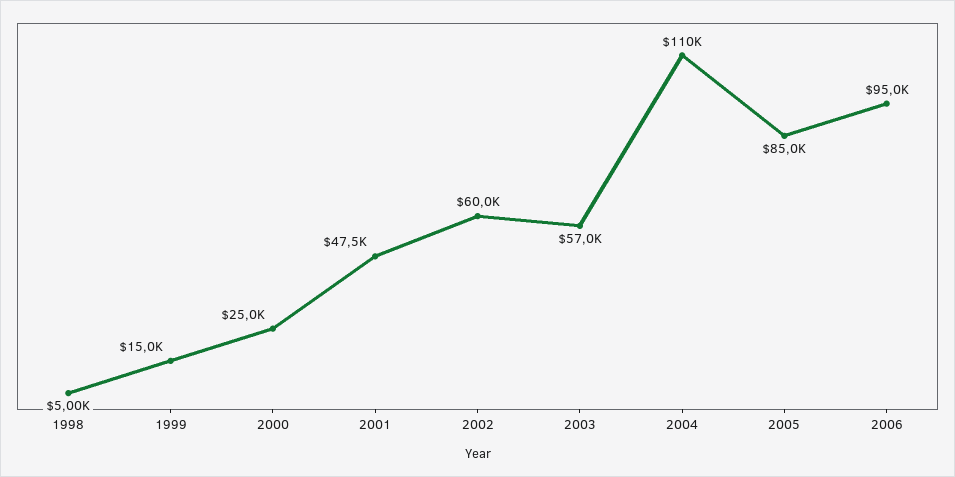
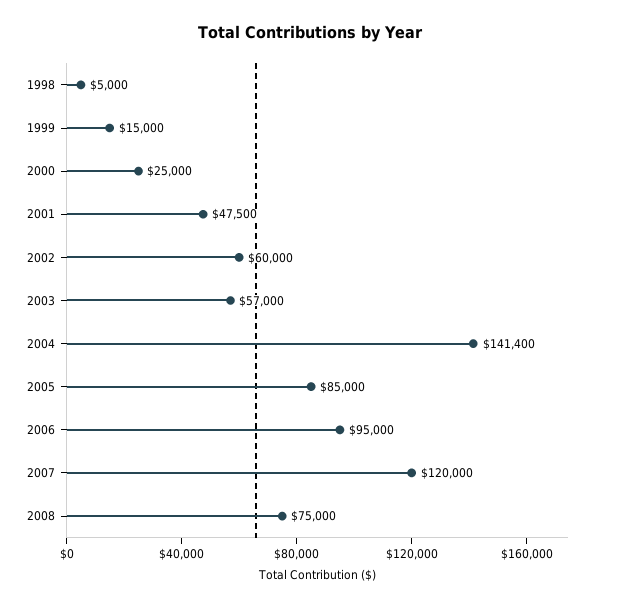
2004: 110000 -> 141400
2007: none -> 120000
2008: none -> 75000

